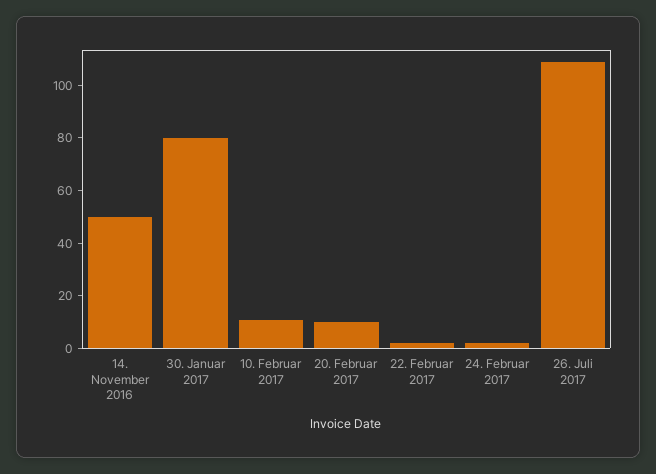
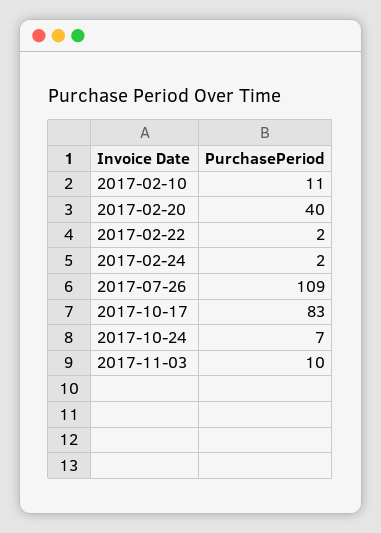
14. November 2016: 50 -> none
30. Januar 2017: 80 -> none
20. Februar 2017: 10 -> 40
2017-10-17: none -> 83
2017-10-24: none -> 7
2017-11-03: none -> 10

